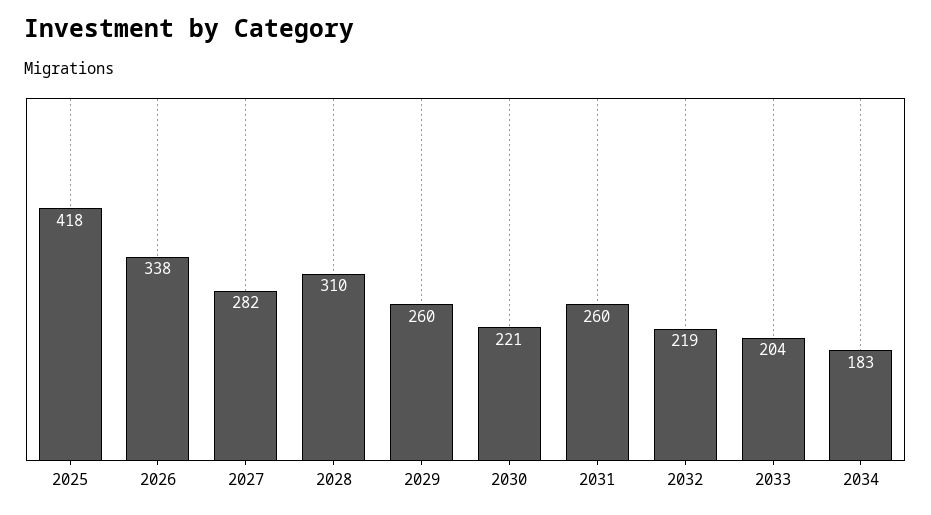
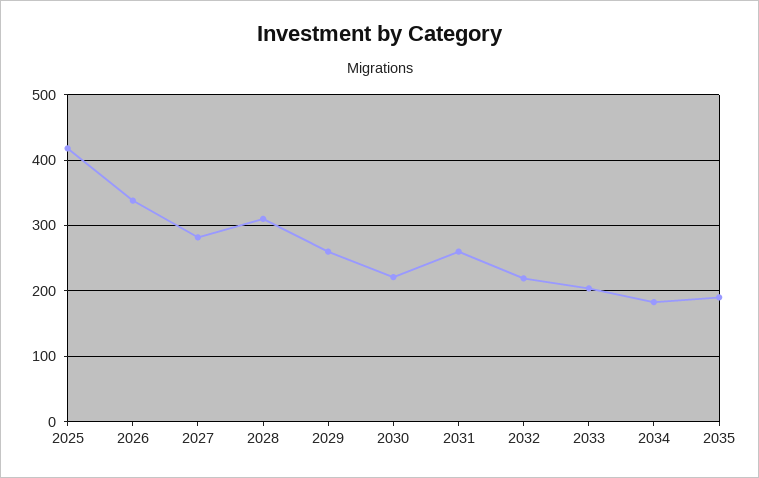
2035: none -> 190

